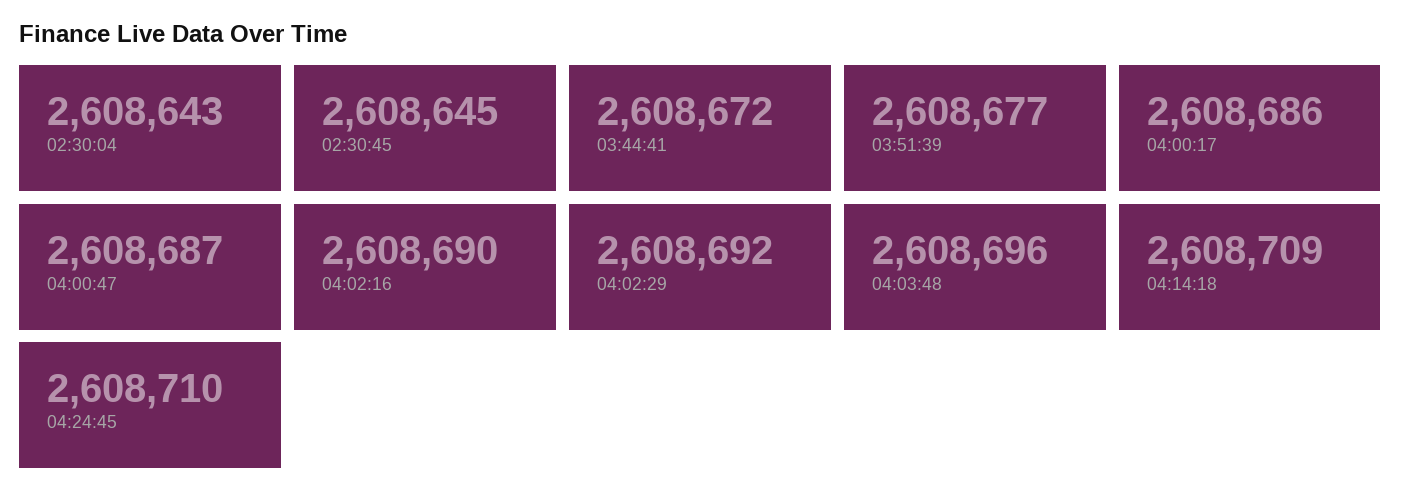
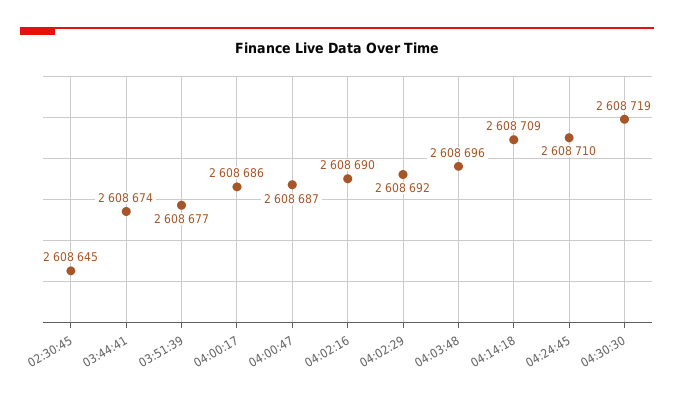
02:30:04: 2608643 -> none
03:44:41: 2608672 -> 2608674
04:30:30: none -> 2608719

